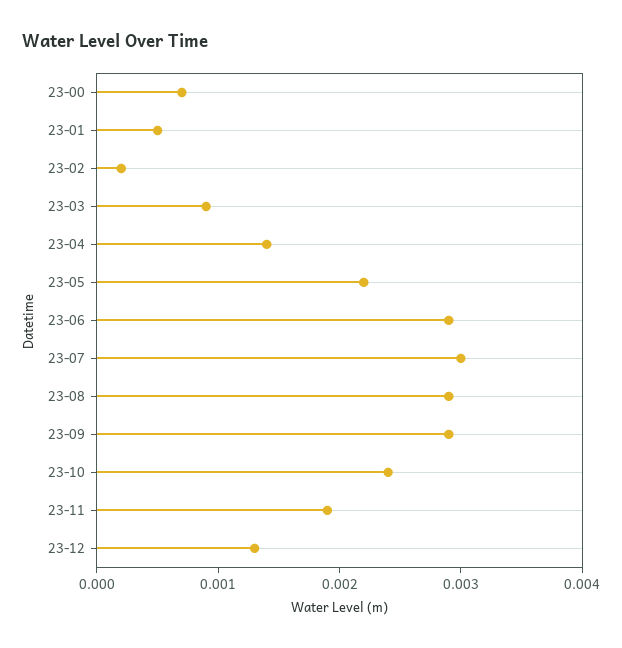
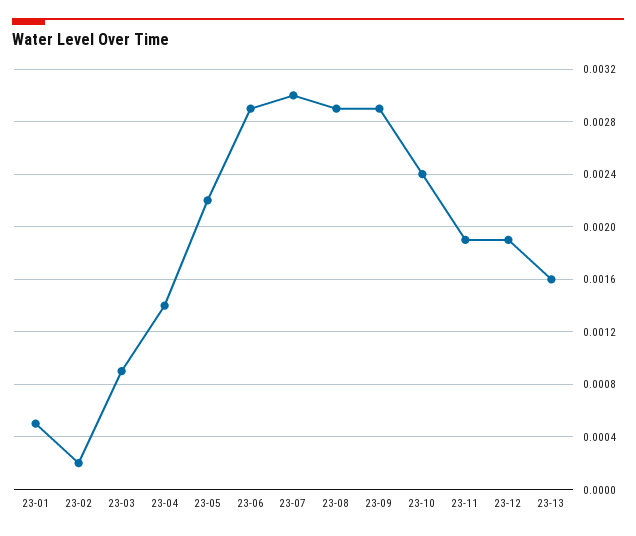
23-00: 0.0007 -> none
23-12: 0.0013 -> 0.0019
23-13: none -> 0.0016

